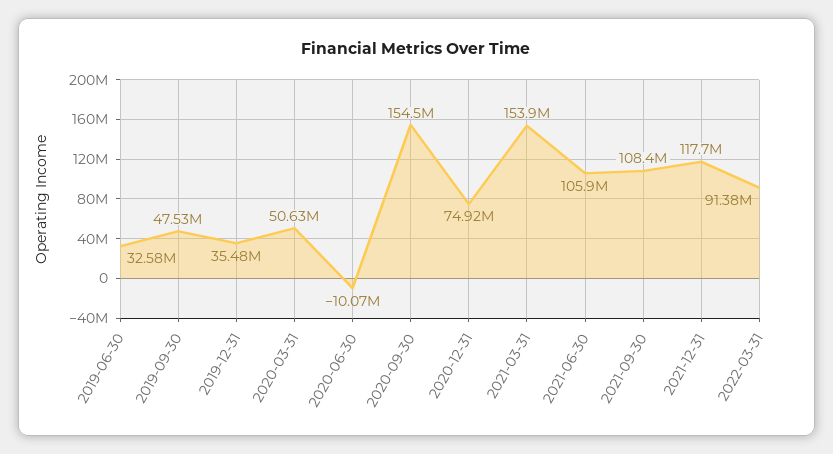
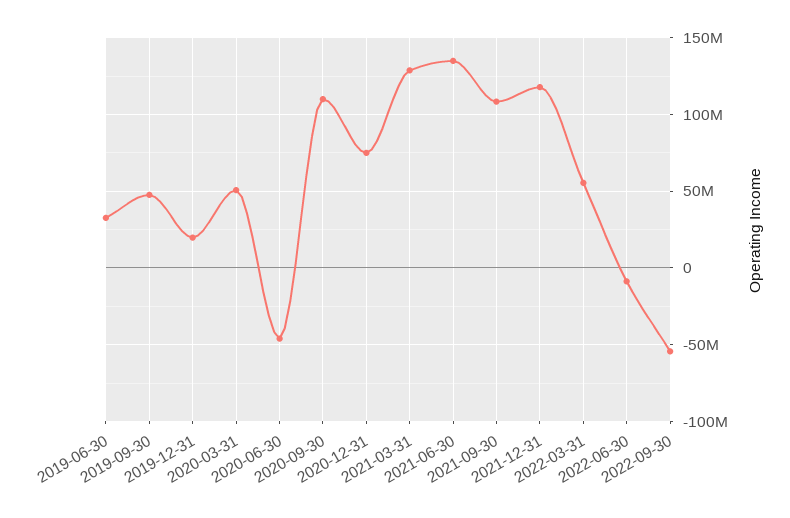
2019-12-31: 35480000 -> 20000000
2020-06-30: -10070000 -> -45000000
2020-09-30: 154500000 -> 110000000
2021-03-31: 153900000 -> 130000000
2021-06-30: 105900000 -> 135000000
2022-03-31: 91380000 -> 55000000
2022-06-30: none -> -10000000
2022-09-30: none -> -55000000

